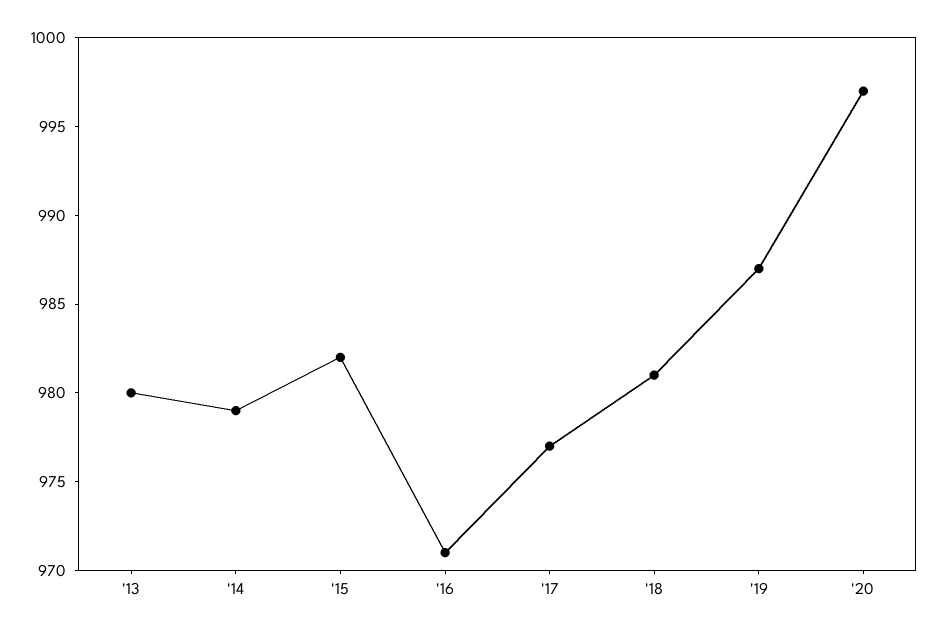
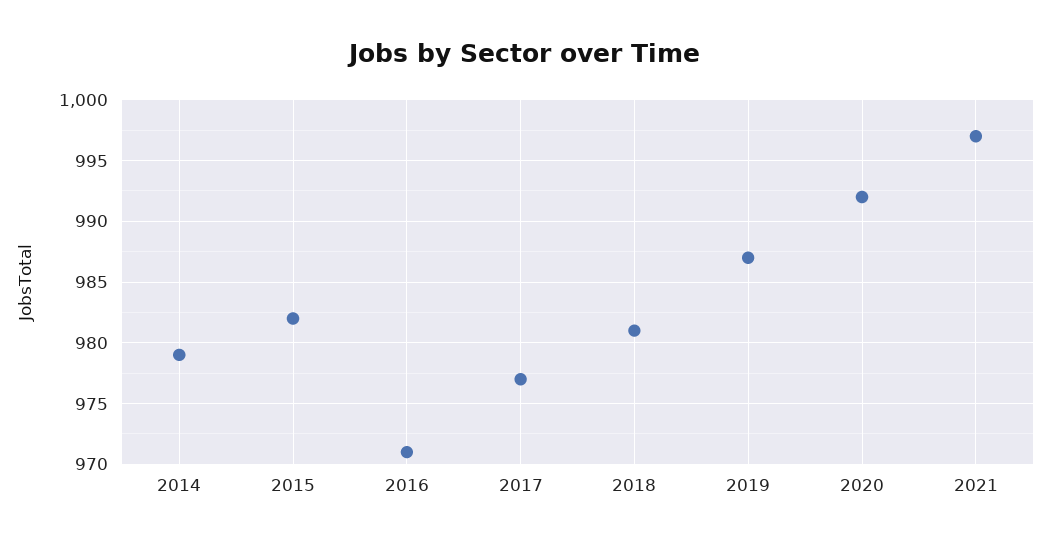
'13: 980 -> none
'20: 997 -> 992
2021: none -> 997

